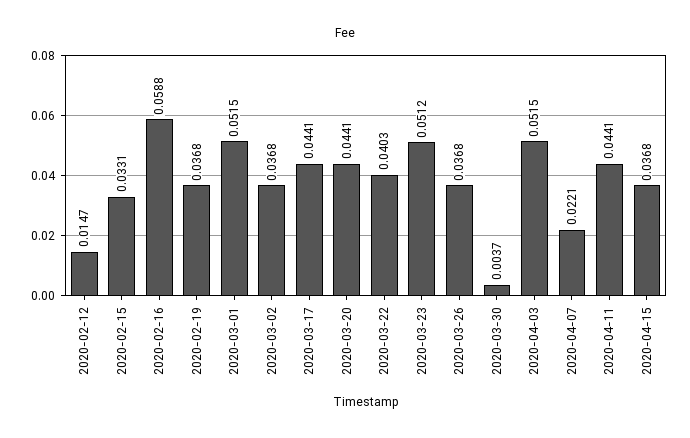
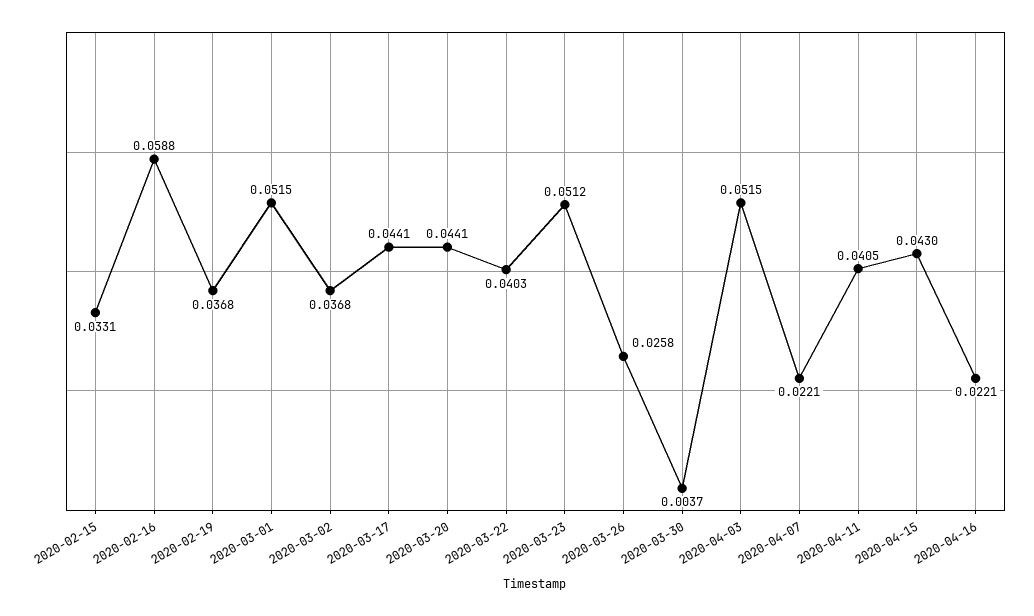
2020-02-12: 0.0147 -> none
2020-03-26: 0.0368 -> 0.0258
2020-04-11: 0.0441 -> 0.0405
2020-04-15: 0.0368 -> 0.043
2020-04-16: none -> 0.0221

